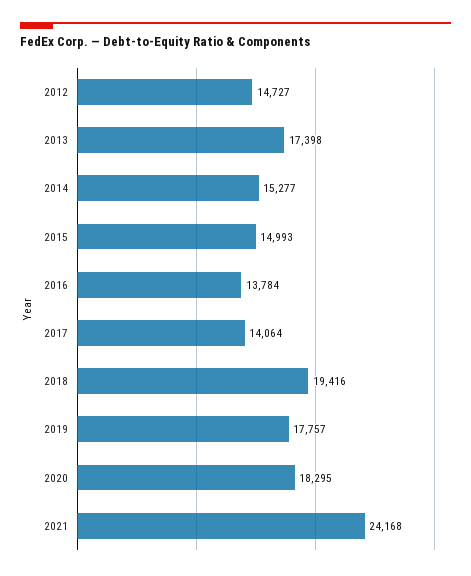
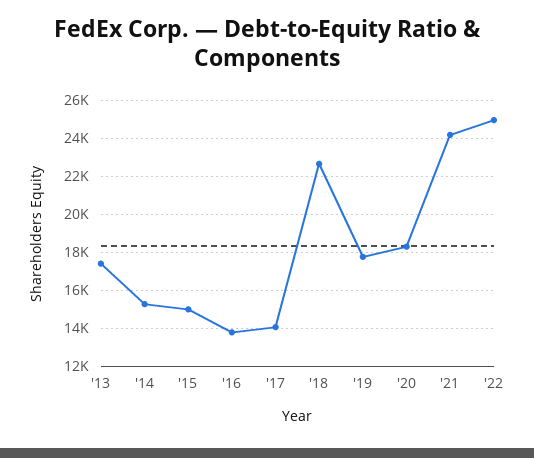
2012: 14727 -> none
2018: 19416 -> 22500
'22: none -> 25000

